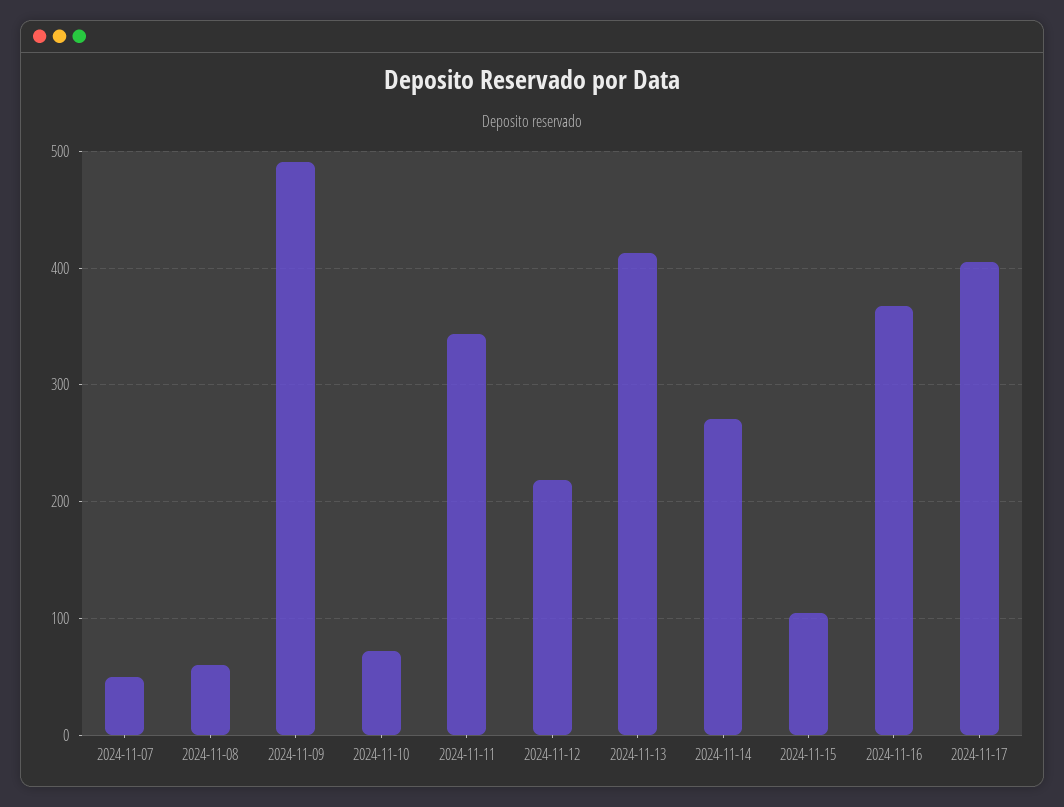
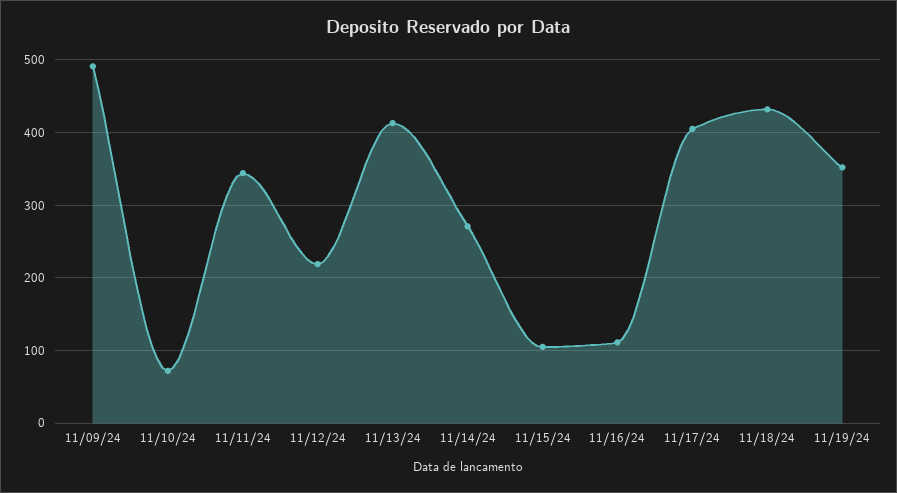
2024-11-07: 50 -> none
2024-11-08: 60 -> none
2024-11-16: 370 -> 110
11/18/24: none -> 430
11/19/24: none -> 350

